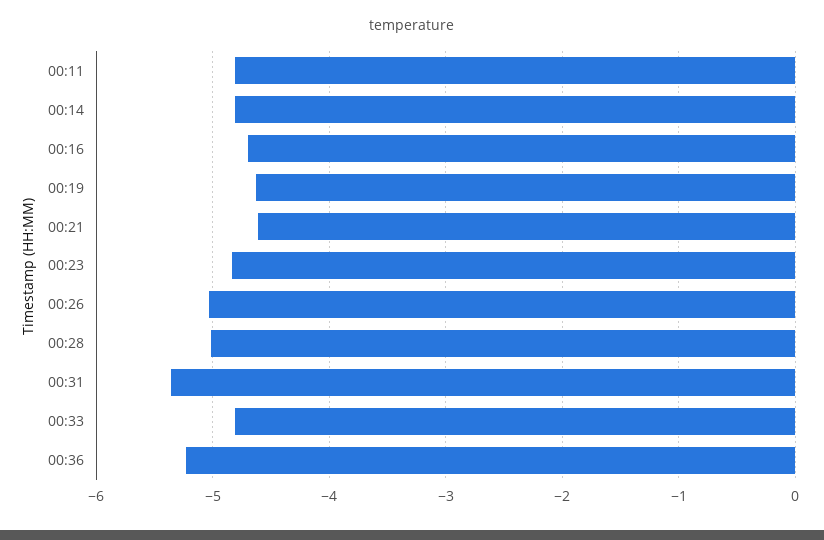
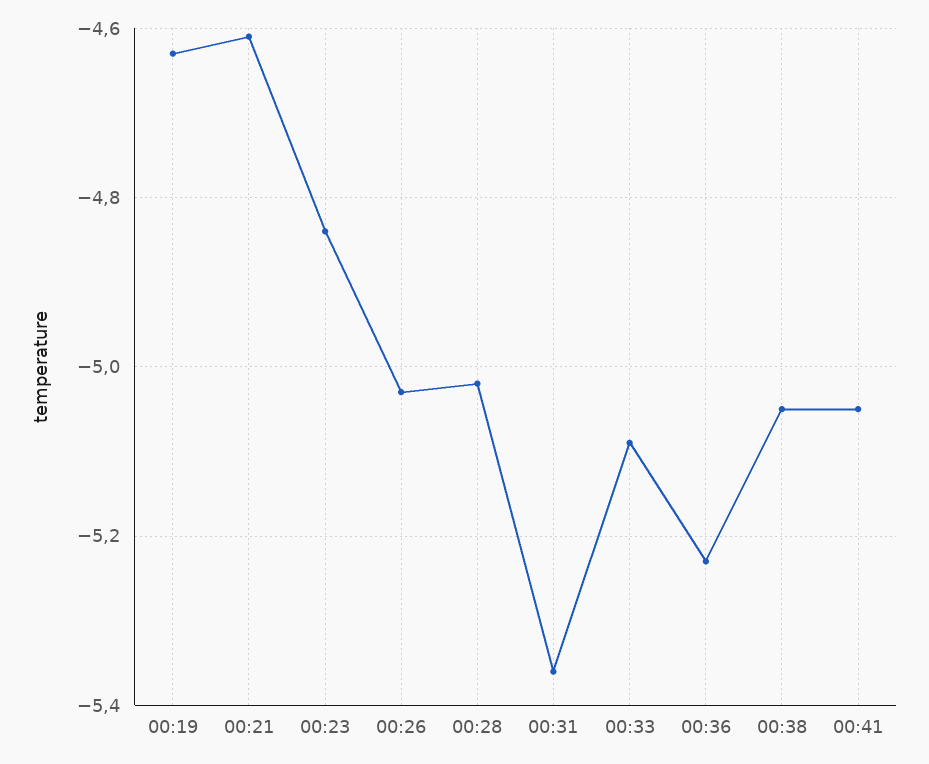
00:11: -4.8 -> none
00:14: -4.8 -> none
00:16: -4.7 -> none
00:33: -4.8 -> -5.1
00:38: none -> -5.05
00:41: none -> -5.05

